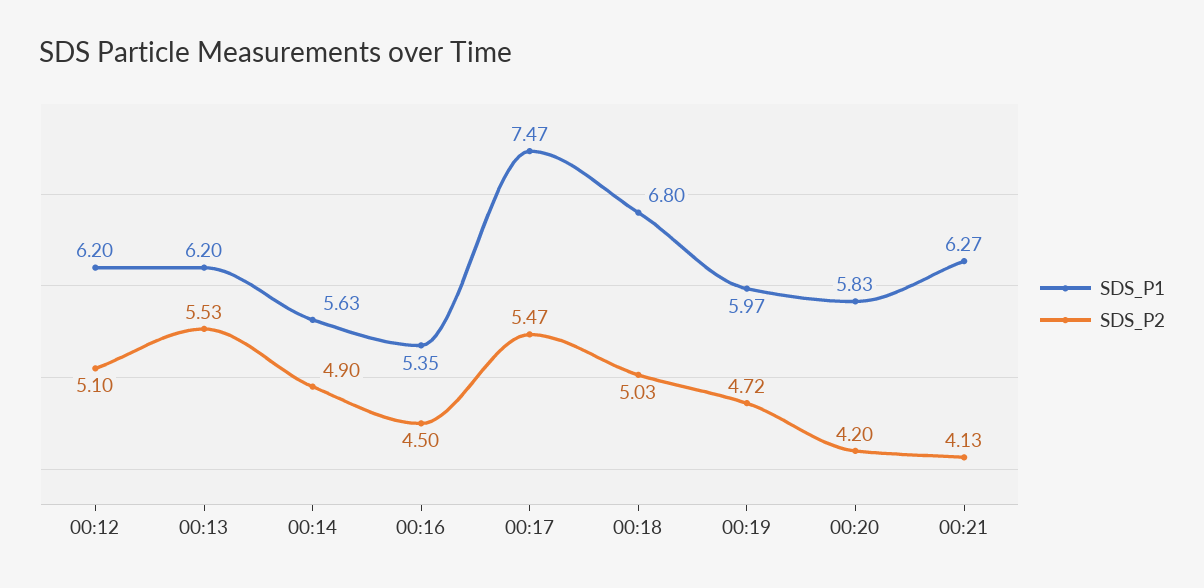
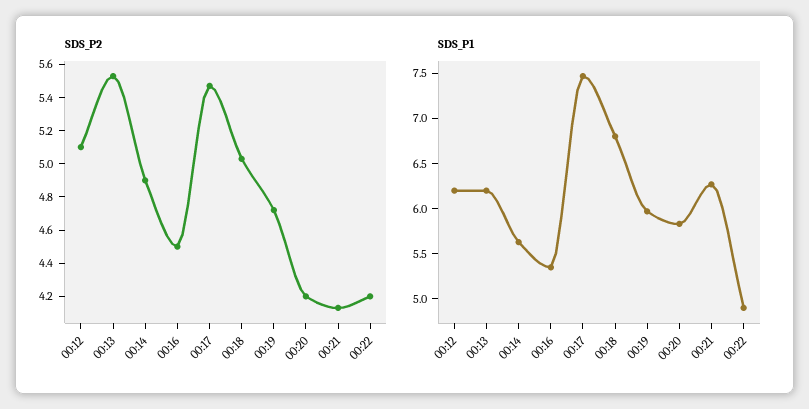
SDS_P2, 00:22: none -> 4.2
SDS_P1, 00:22: none -> 4.9

